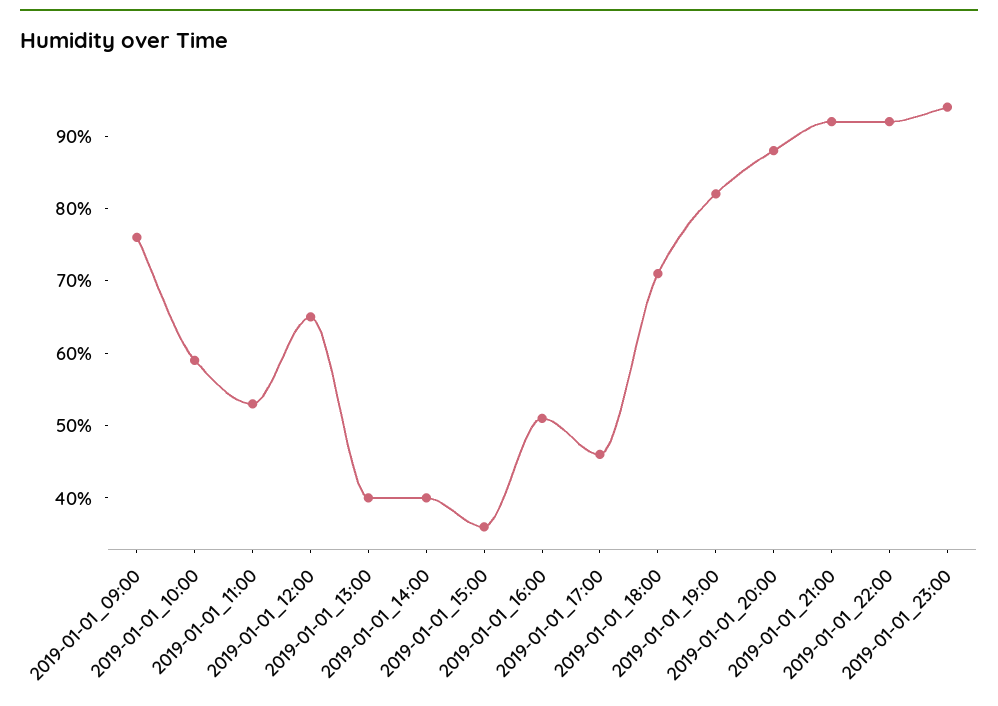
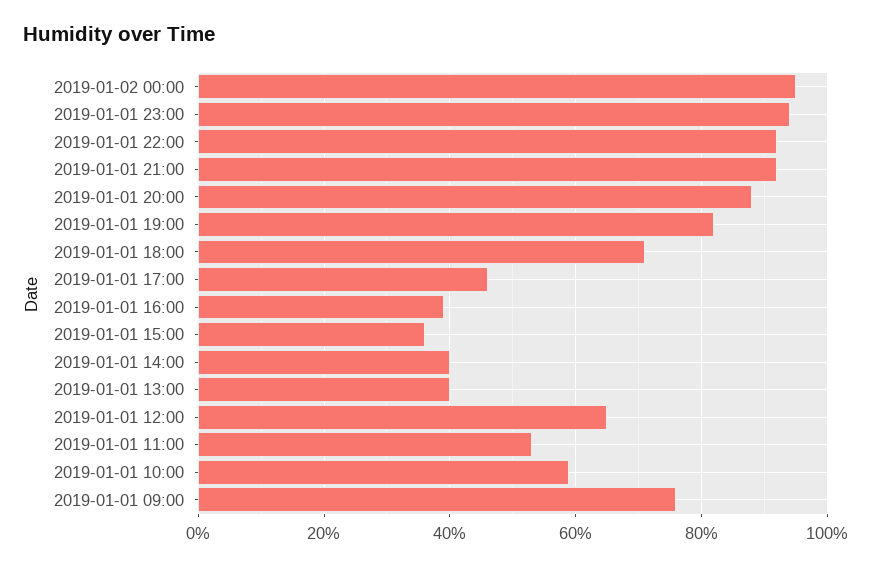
2019-01-01_16:00: 50 -> 40
2019-01-02 00:00: none -> 95

